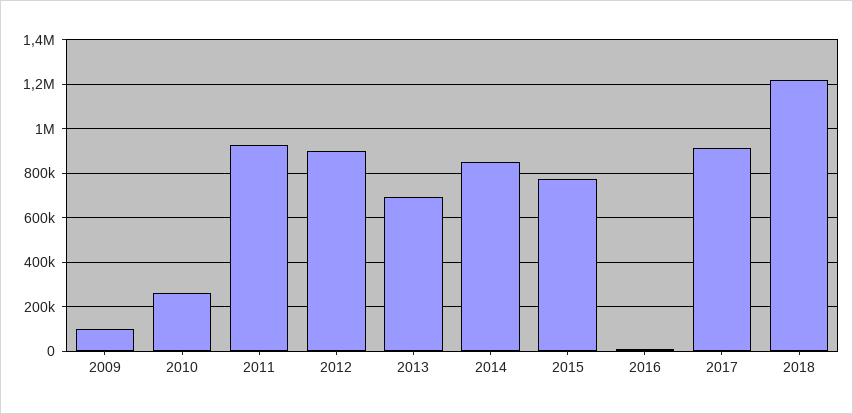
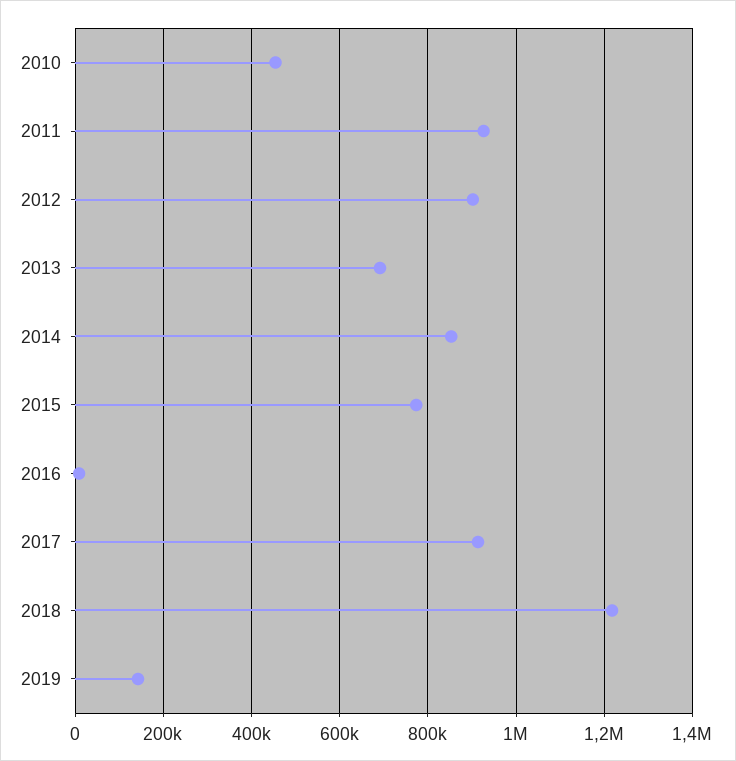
2009: 100000 -> none
2010: 250000 -> 460000
2019: none -> 140000

